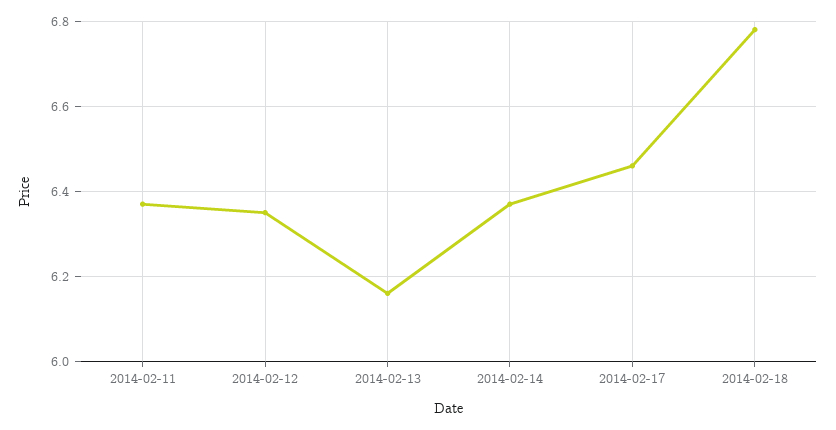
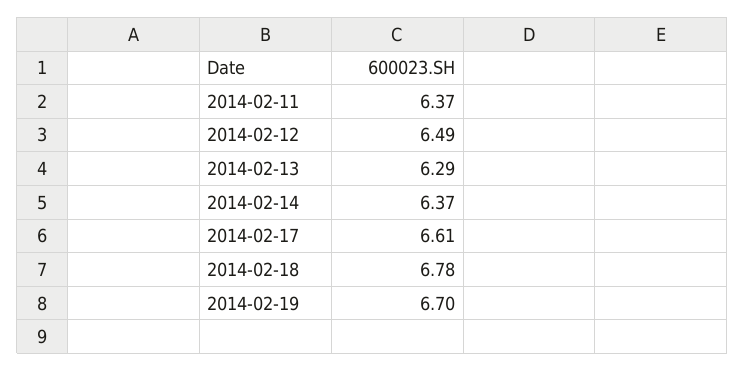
2014-02-12: 6.35 -> 6.49
2014-02-13: 6.15 -> 6.29
2014-02-17: 6.45 -> 6.61
2014-02-19: none -> 6.7

